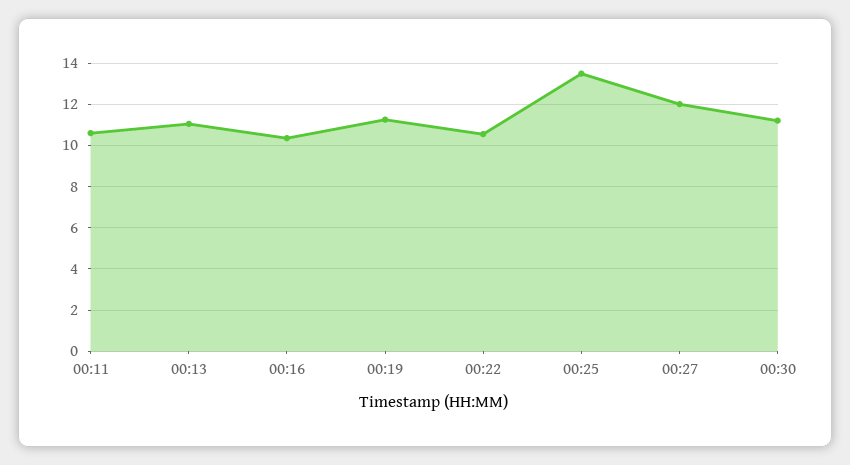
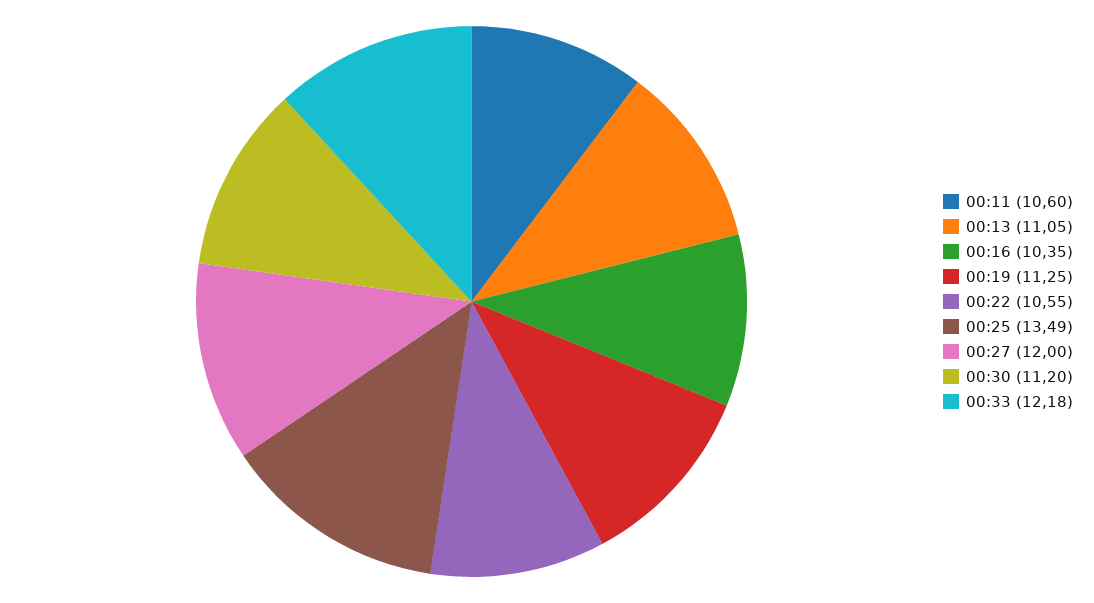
00:33: none -> 12.18

